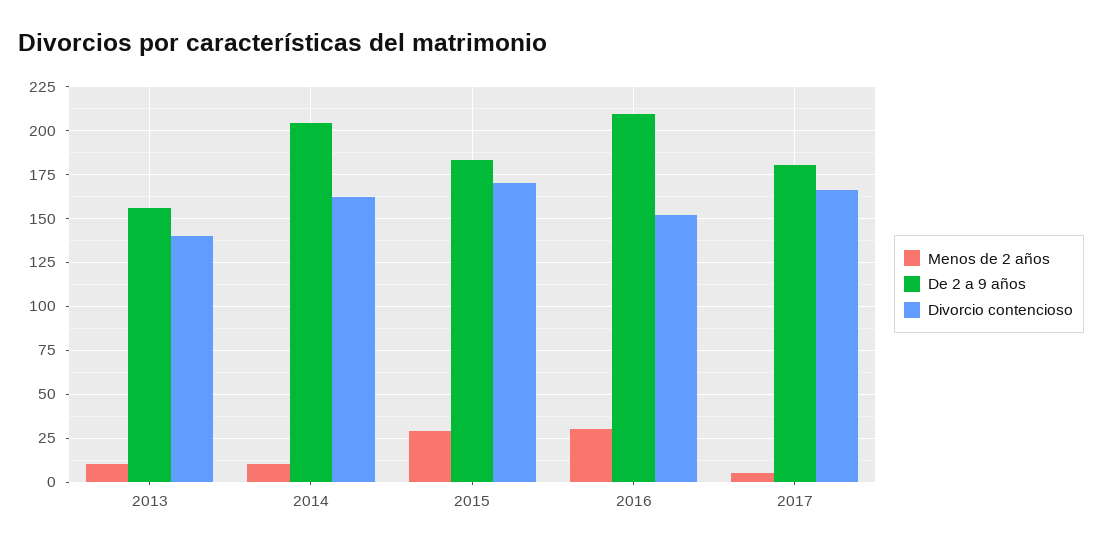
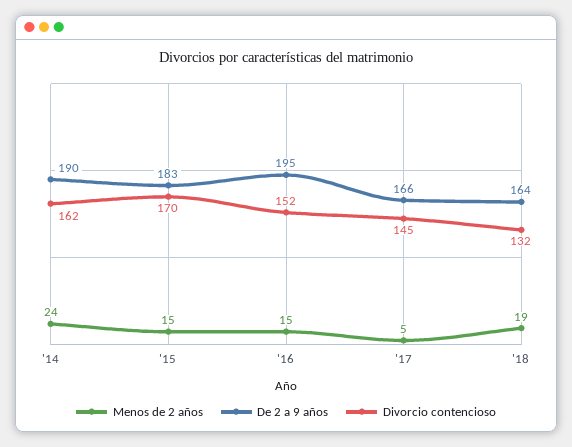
Menos de 2 años, 2013: 10 -> none
De 2 a 9 años, 2013: 155 -> none
Divorcio contencioso, 2013: 140 -> none
Menos de 2 años, 2014: 10 -> 24
De 2 a 9 años, 2014: 205 -> 190
Menos de 2 años, 2015: 30 -> 15
Menos de 2 años, 2016: 30 -> 15
De 2 a 9 años, 2016: 210 -> 195
De 2 a 9 años, 2017: 180 -> 166
Divorcio contencioso, 2017: 165 -> 145
Menos de 2 años, '18: none -> 19
De 2 a 9 años, '18: none -> 164
Divorcio contencioso, '18: none -> 132

